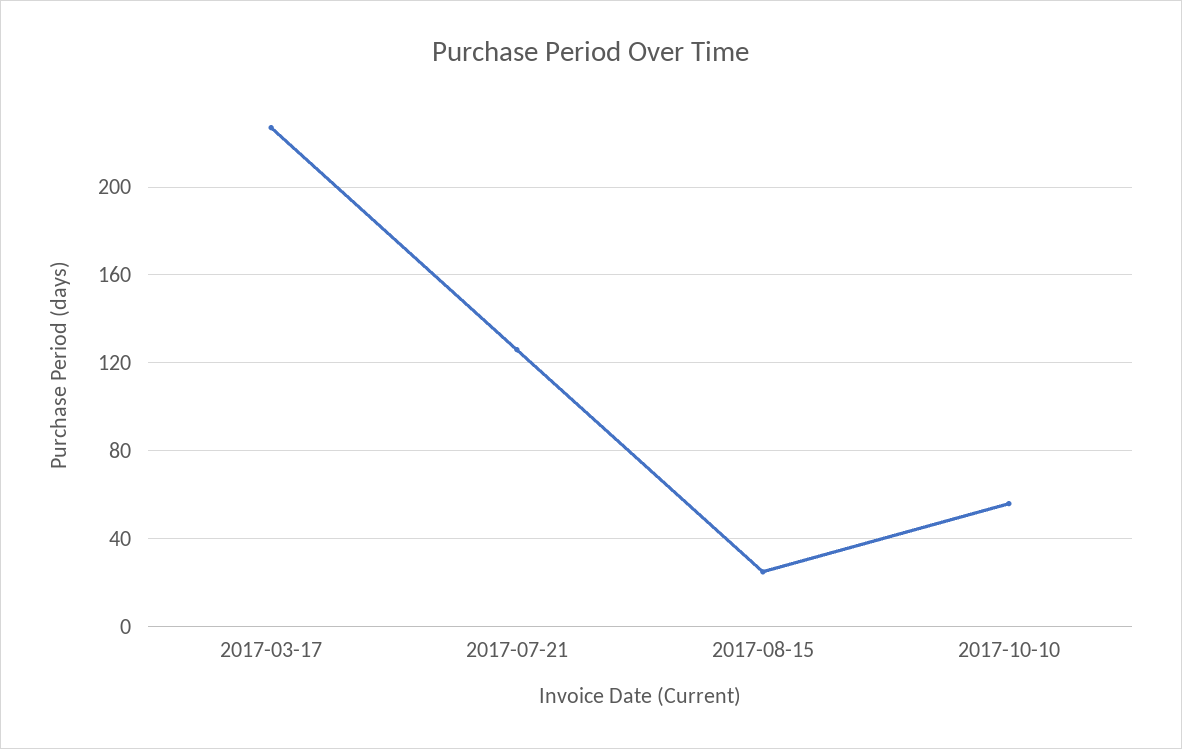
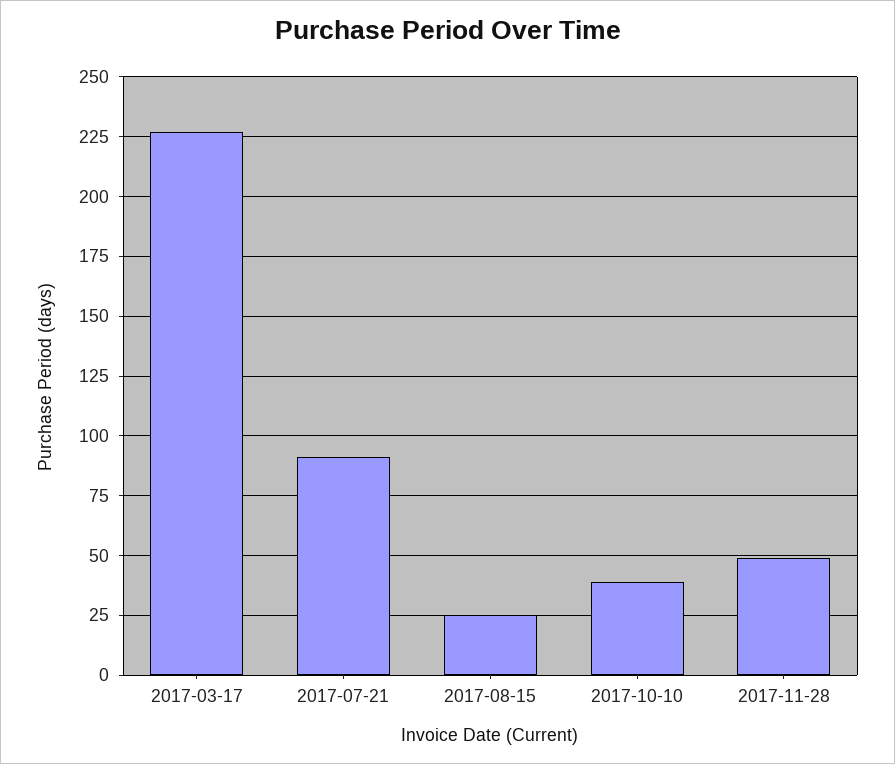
2017-07-21: 125 -> 90
2017-10-10: 55 -> 40
2017-11-28: none -> 50

